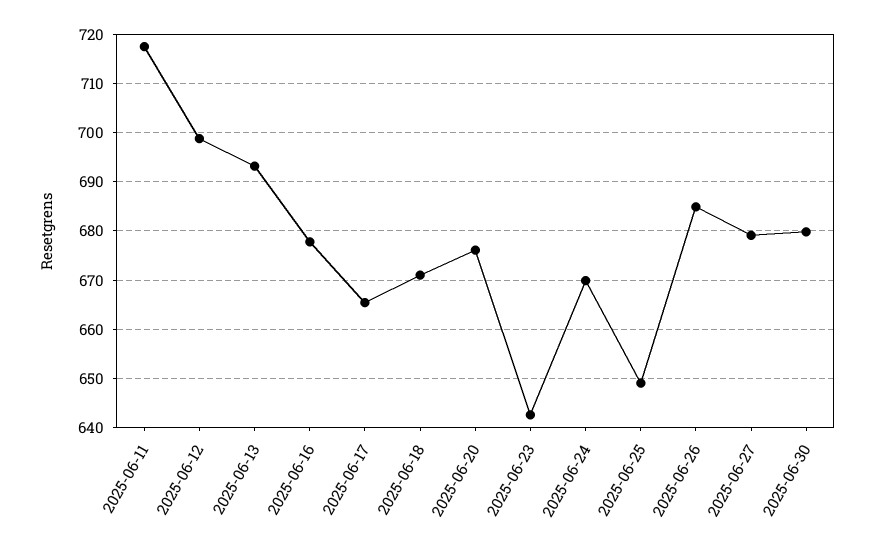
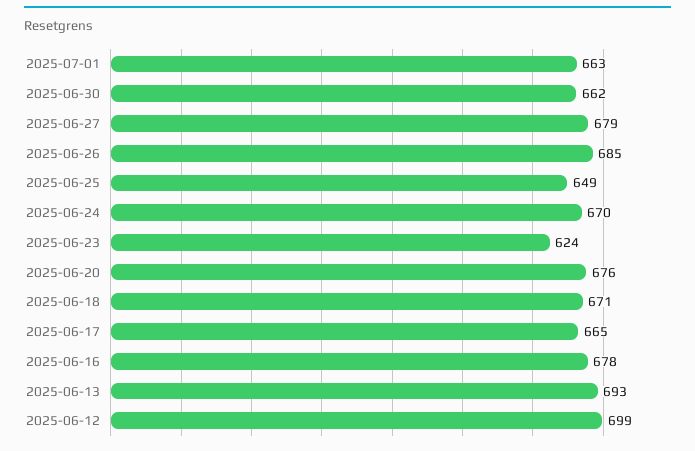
2025-06-11: 718 -> none
2025-06-23: 642 -> 624
2025-06-30: 680 -> 662
2025-07-01: none -> 663

